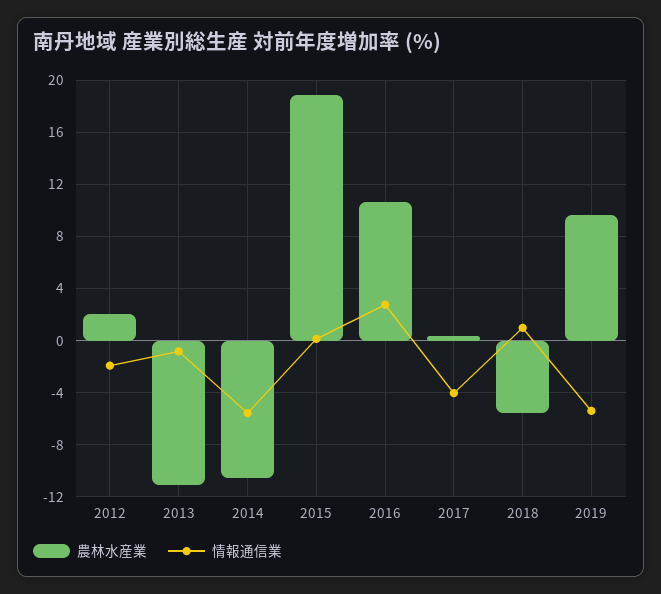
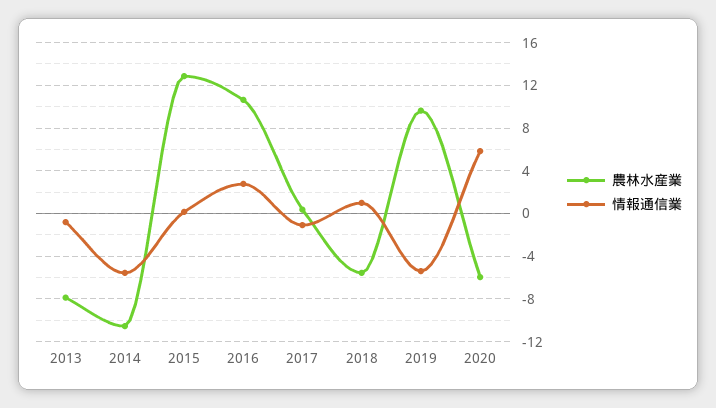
農林水産業, 2012: 2 -> none
情報通信業, 2012: -2 -> none
農林水産業, 2013: -11 -> -8
農林水産業, 2015: 19 -> 13
情報通信業, 2017: -4 -> -1
農林水産業, 2020: none -> -6
情報通信業, 2020: none -> 6

